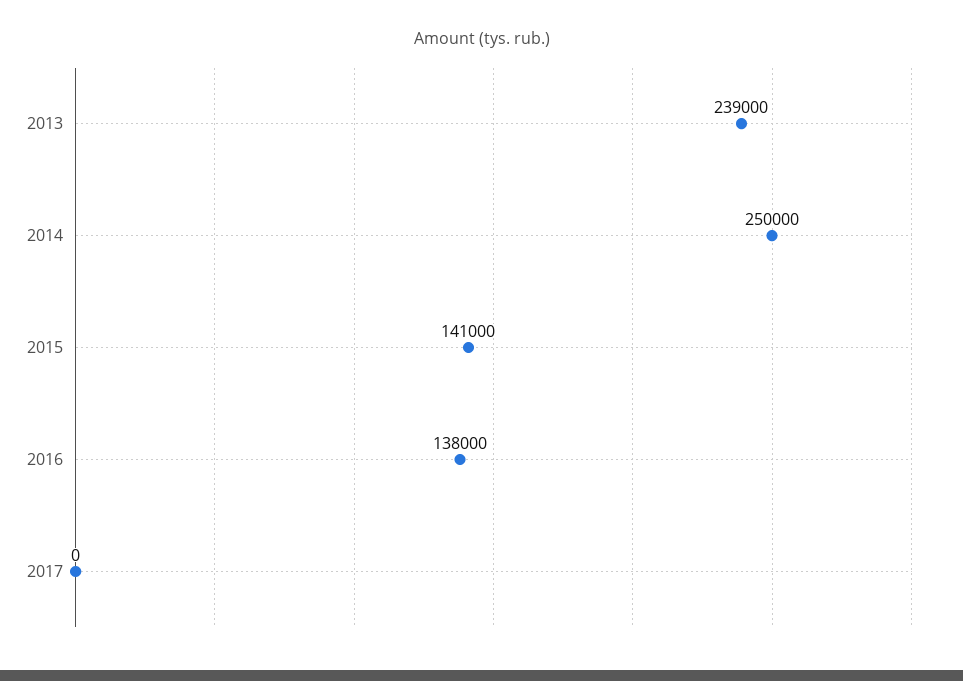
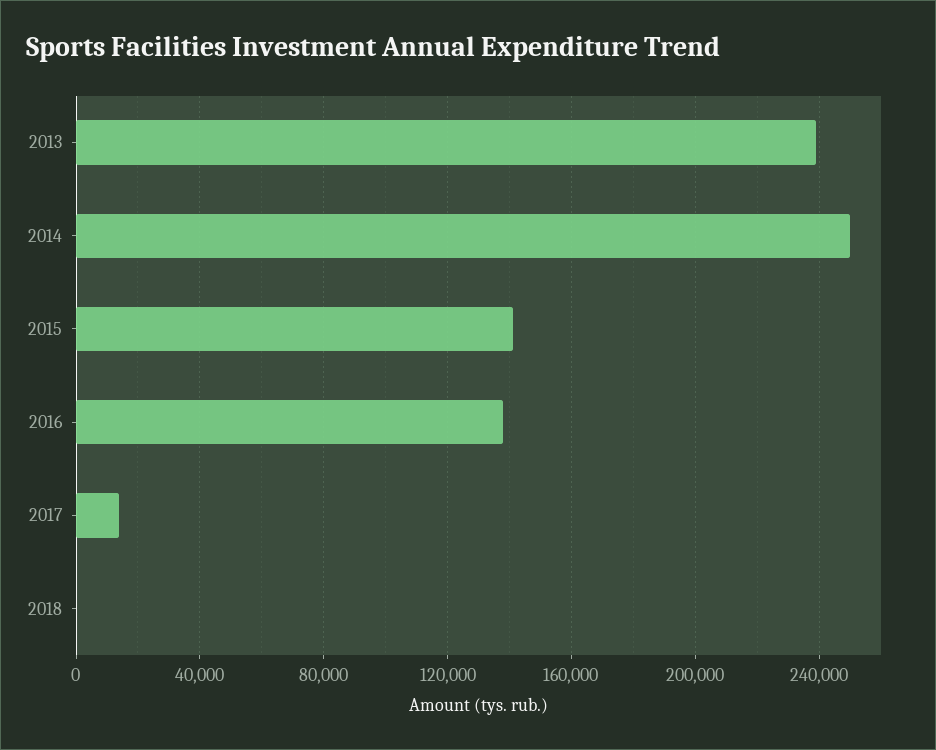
2017: 0 -> 15000
2018: none -> 0

